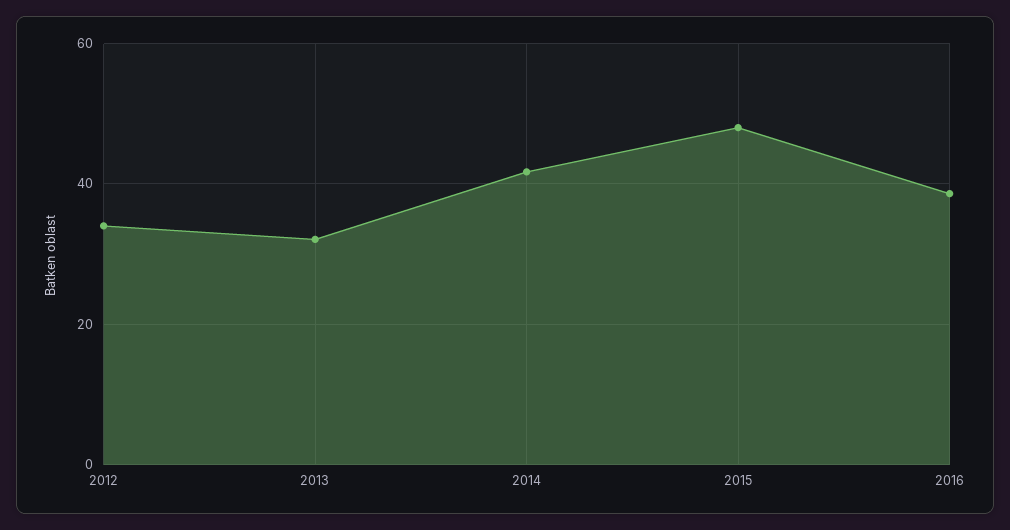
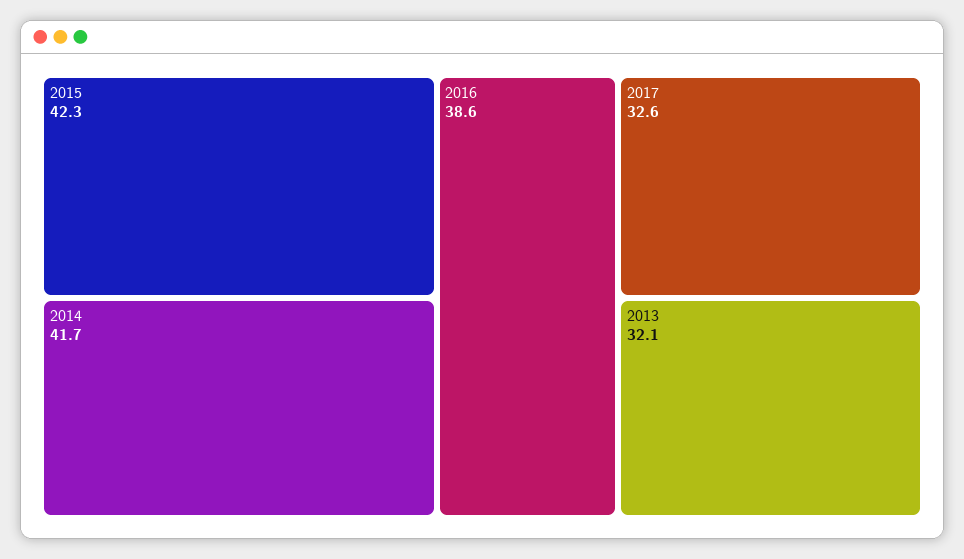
2012: 34 -> none
2015: 48 -> 42.3
2017: none -> 32.6

